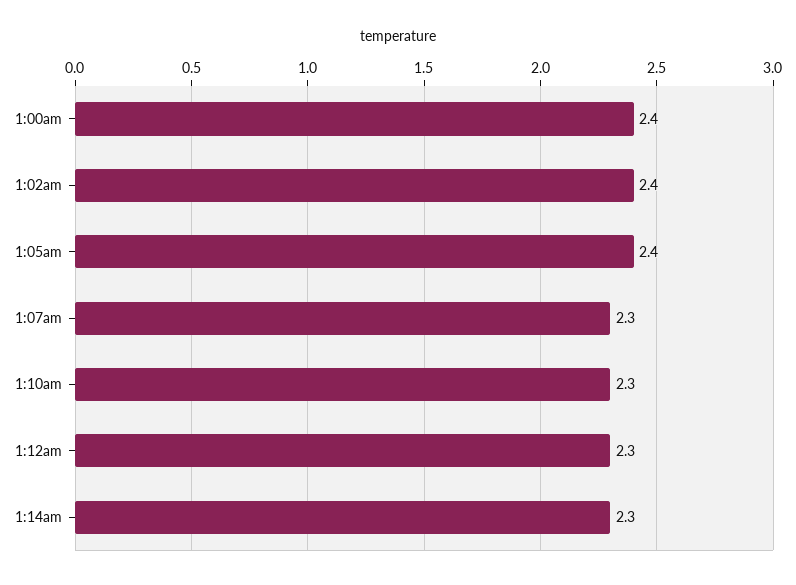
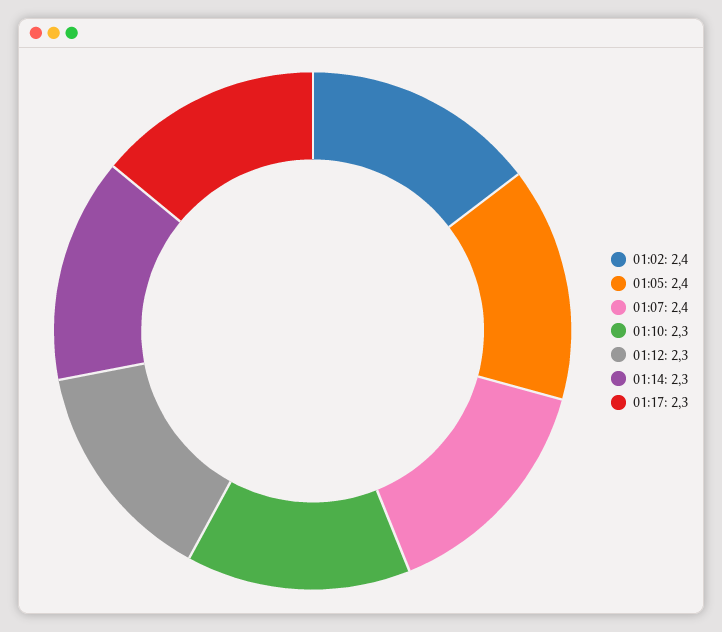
1:00am: 2.4 -> none
1:07am: 2.3 -> 2.4
01:17: none -> 2.3

